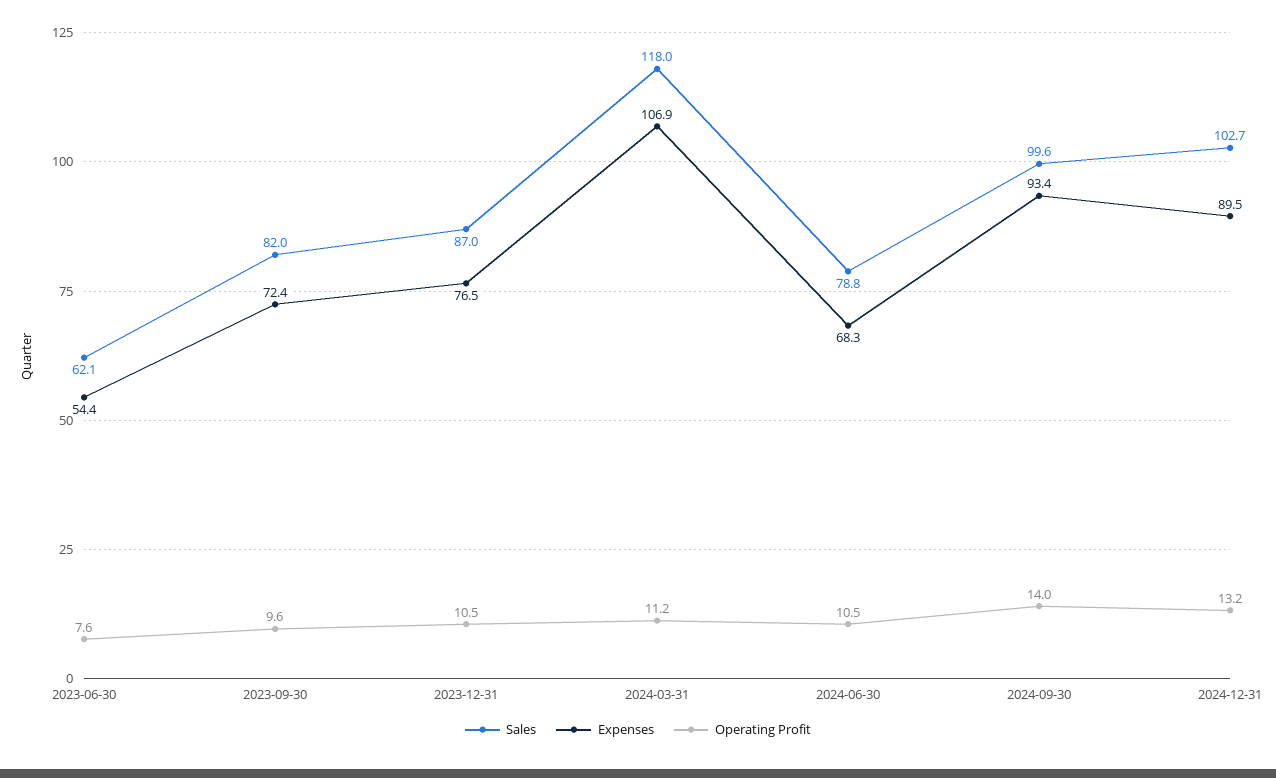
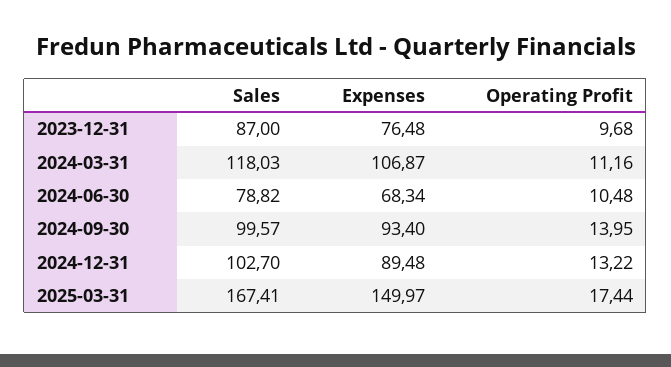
Sales, 2023-06-30: 62.1 -> none
Expenses, 2023-06-30: 54.4 -> none
Operating Profit, 2023-06-30: 7.6 -> none
Sales, 2023-09-30: 82 -> none
Expenses, 2023-09-30: 72.4 -> none
Operating Profit, 2023-09-30: 9.6 -> none
Operating Profit, 2023-12-31: 10.5 -> 9.68
Sales, 2025-03-31: none -> 167.41
Expenses, 2025-03-31: none -> 149.97
Operating Profit, 2025-03-31: none -> 17.44

